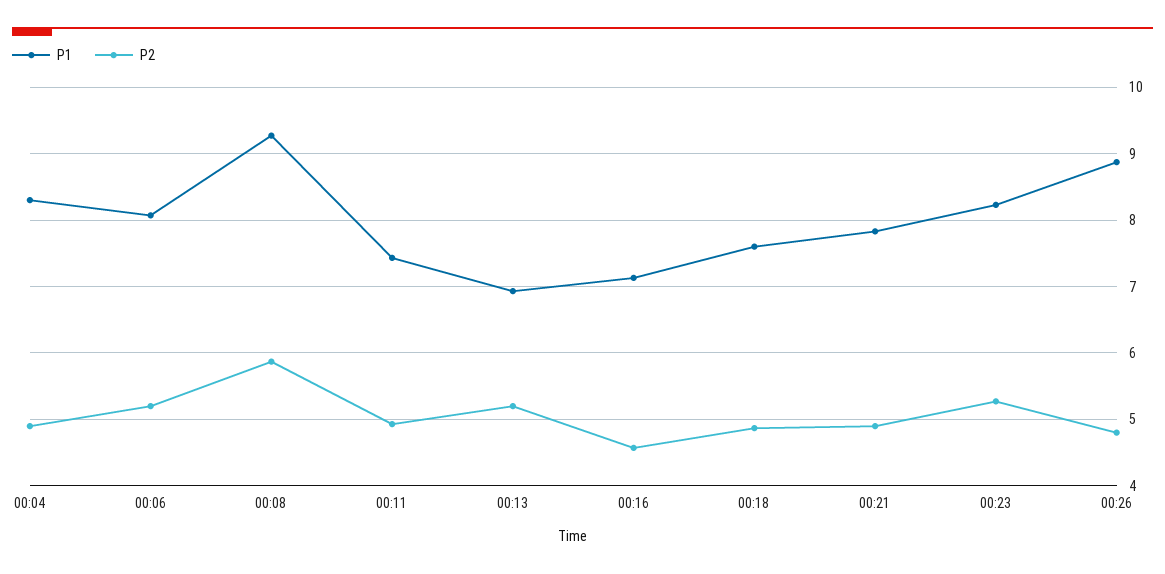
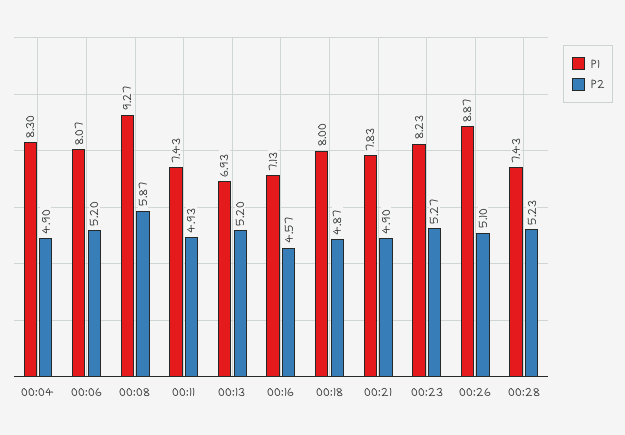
P1, 00:18: 7.6 -> 8
P2, 00:26: 4.8 -> 5.1
P1, 00:28: none -> 7.43
P2, 00:28: none -> 5.23

